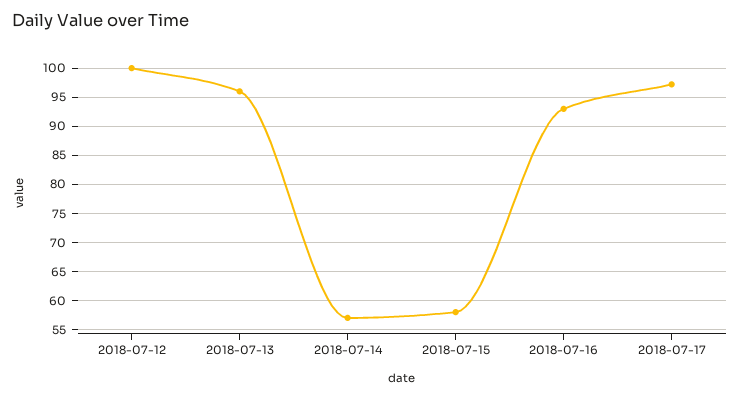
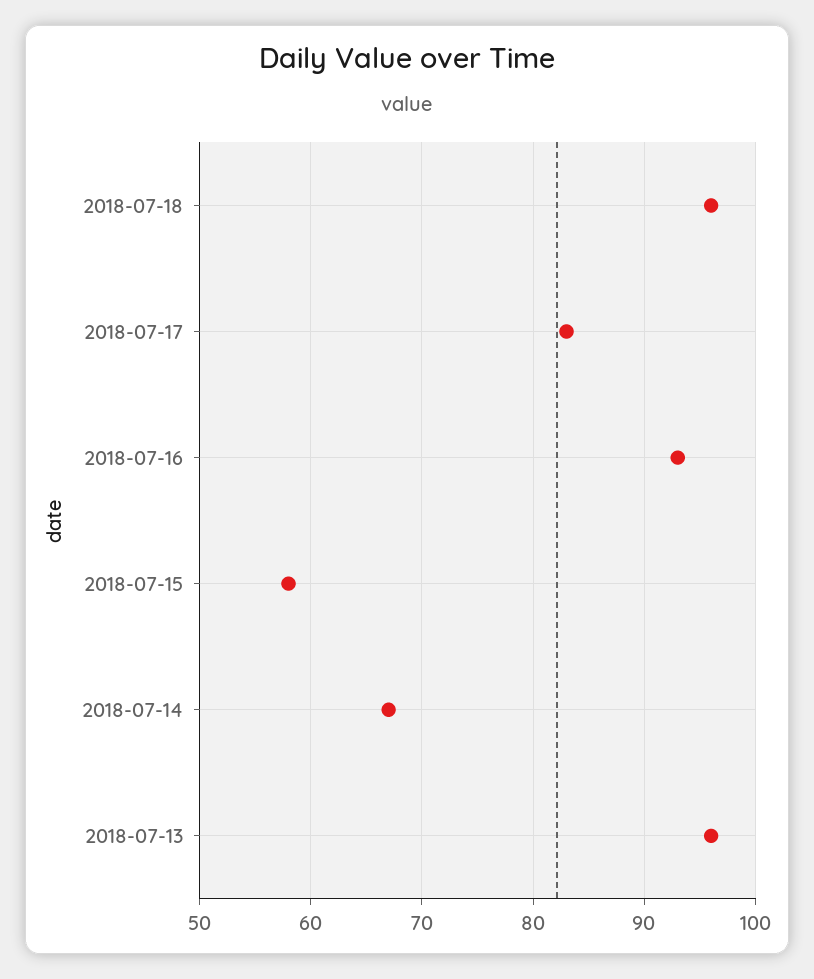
2018-07-12: 100 -> none
2018-07-14: 57.5 -> 67
2018-07-17: 97.5 -> 83
2018-07-18: none -> 96

